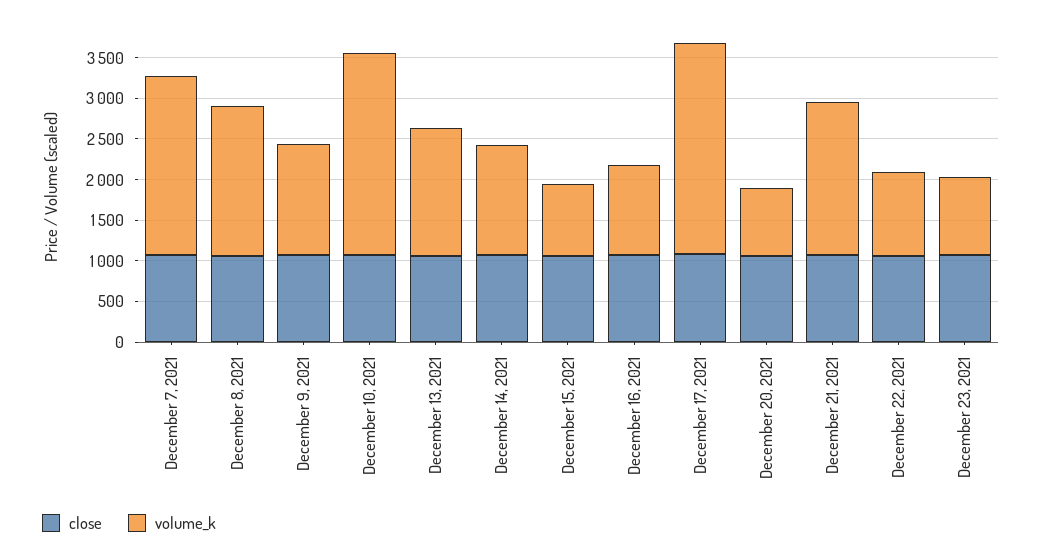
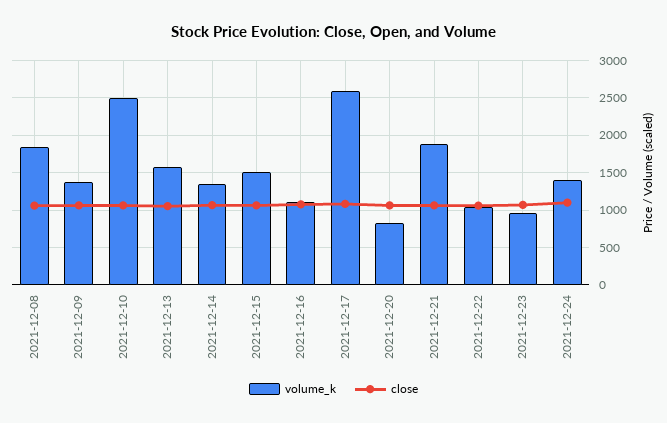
close, December 7, 2021: 1100 -> none
volume_k, December 7, 2021: 2200 -> none
volume_k, December 15, 2021: 900 -> 1500
volume_k, 2021-12-24: none -> 1400
close, 2021-12-24: none -> 1100

